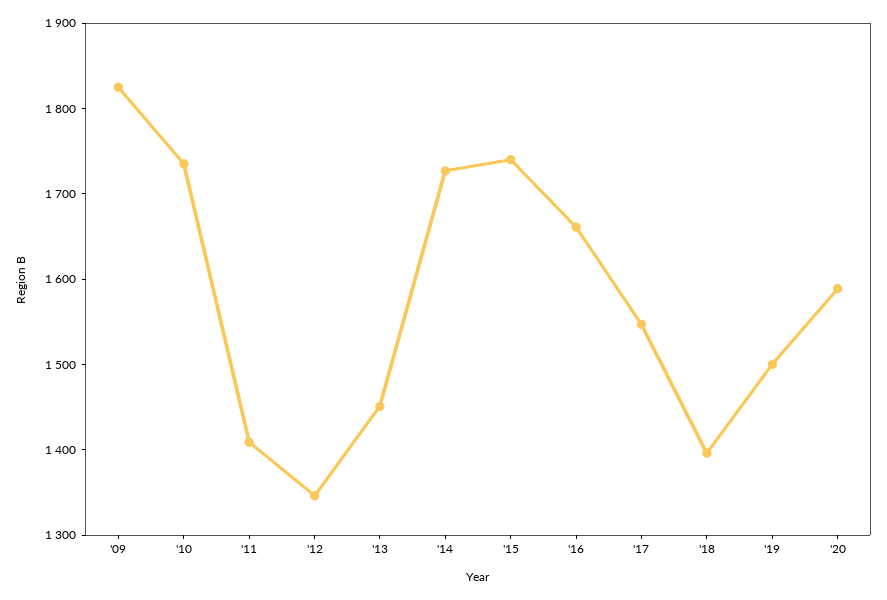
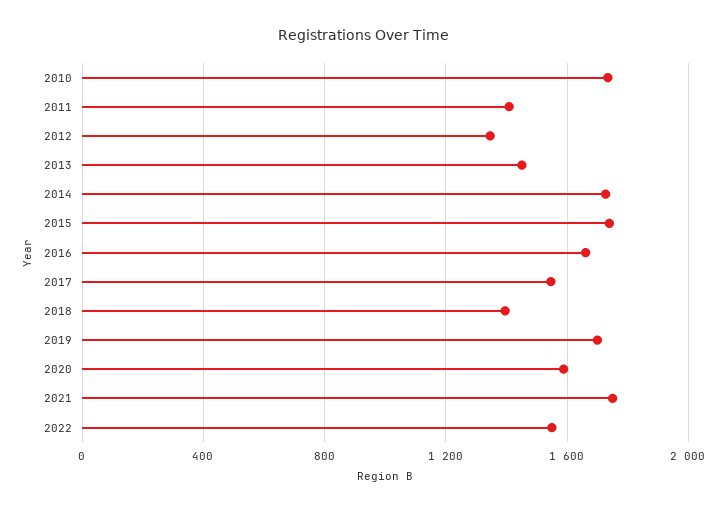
'09: 1820 -> none
'19: 1500 -> 1700
2021: none -> 1750
2022: none -> 1550

